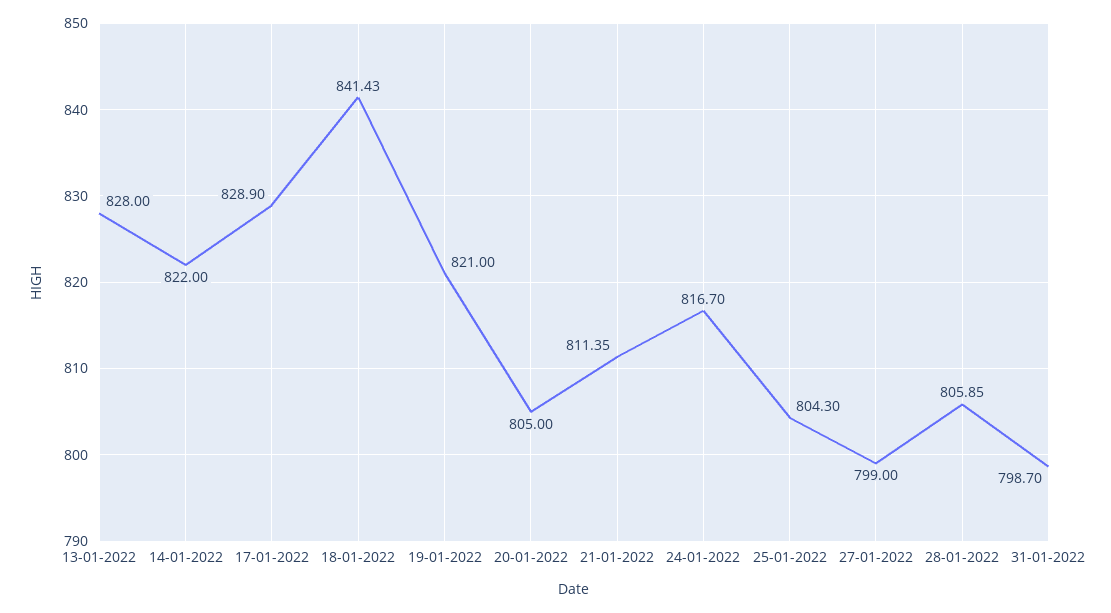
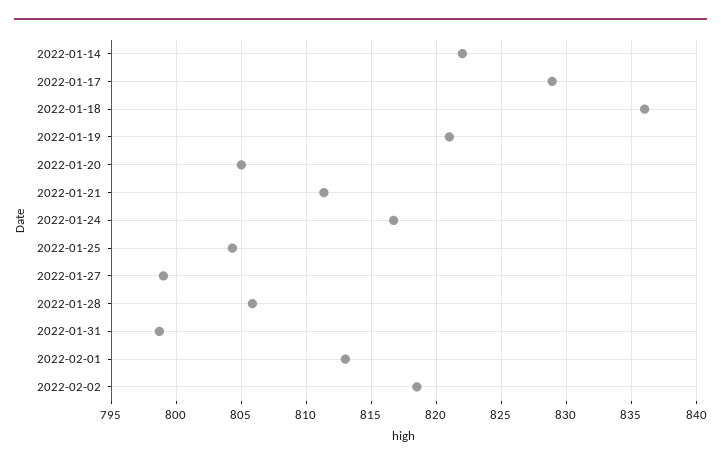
13-01-2022: 828 -> none
18-01-2022: 841.43 -> 836
2022-02-01: none -> 813
2022-02-02: none -> 818.5

